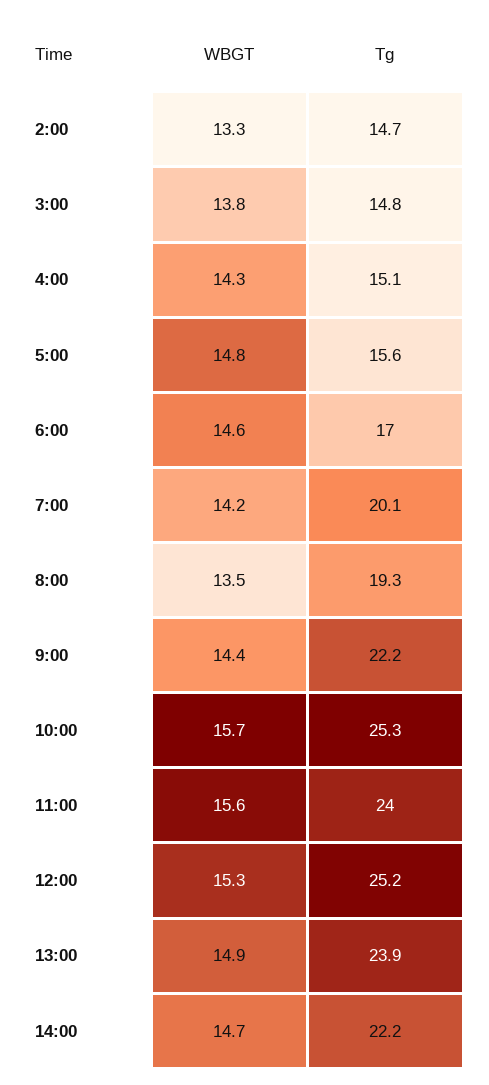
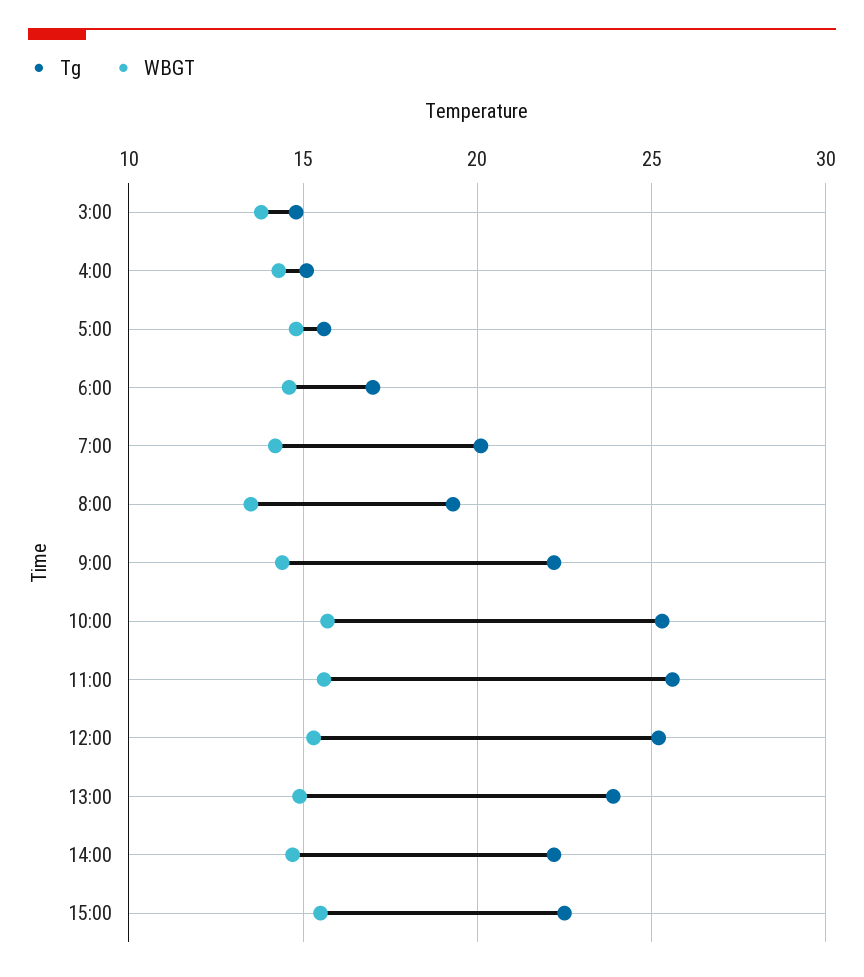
WBGT, 2:00: 13.3 -> none
Tg, 2:00: 14.7 -> none
Tg, 11:00: 24 -> 25.5
Tg, 15:00: none -> 22.5
WBGT, 15:00: none -> 15.5

